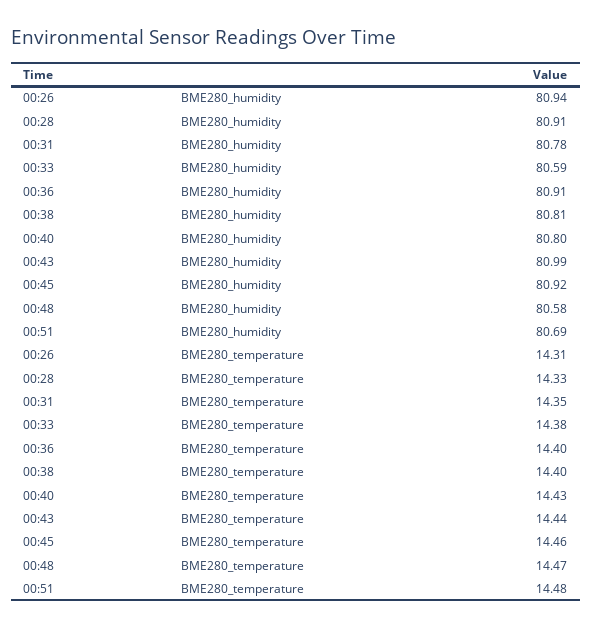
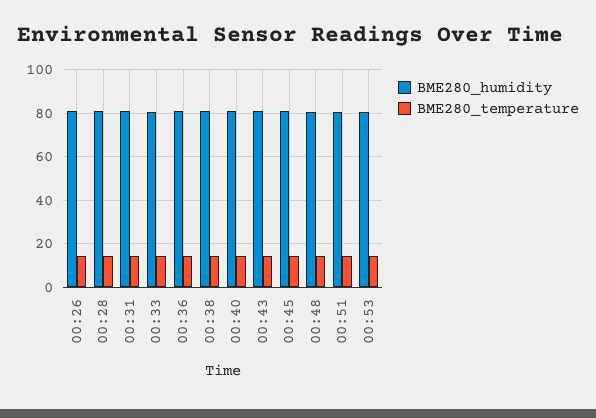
BME280_humidity, 00:53: none -> 80
BME280_temperature, 00:53: none -> 15

